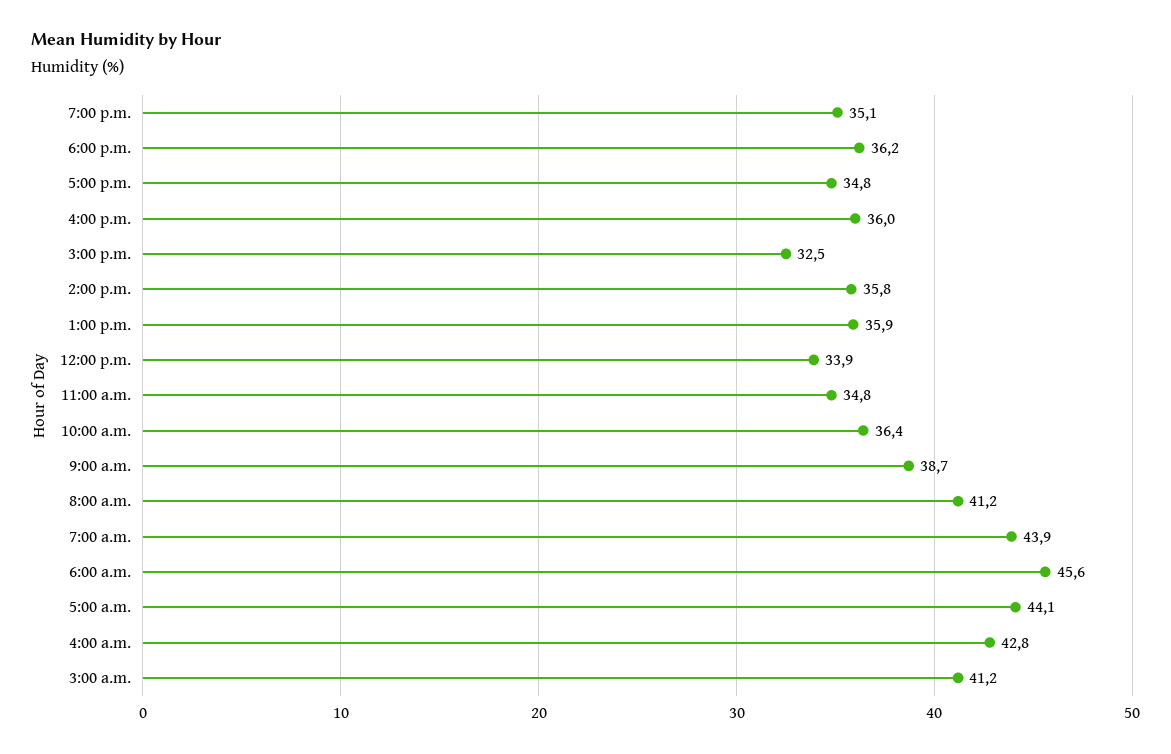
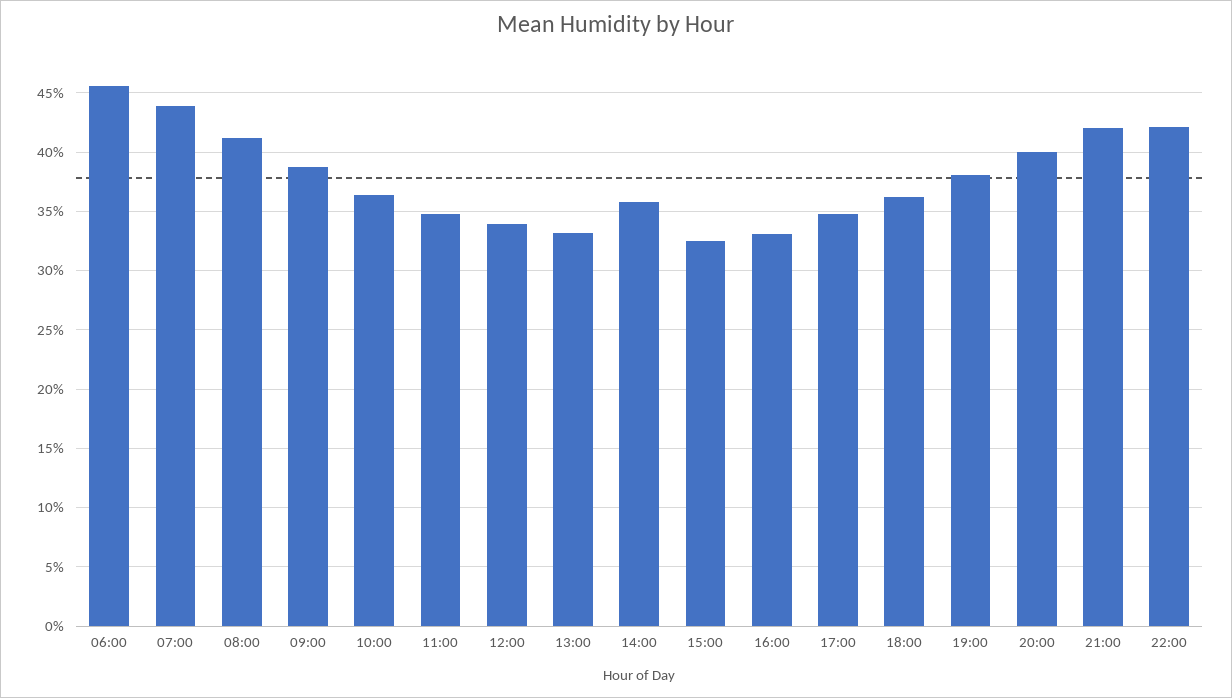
7:00 p.m.: 35.1 -> 38
4:00 p.m.: 36 -> 33
1:00 p.m.: 35.9 -> 33
5:00 a.m.: 44.1 -> none
4:00 a.m.: 42.8 -> none
3:00 a.m.: 41.2 -> none
20:00: none -> 40
21:00: none -> 42
22:00: none -> 42

